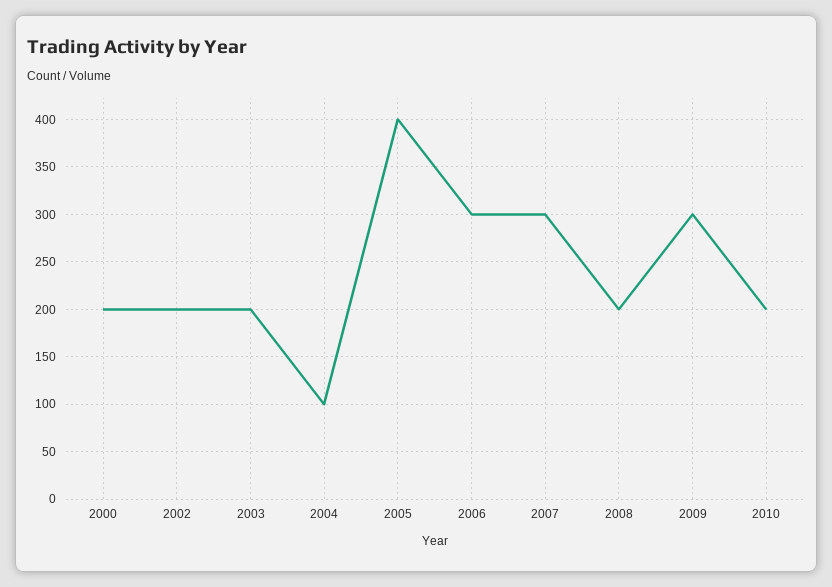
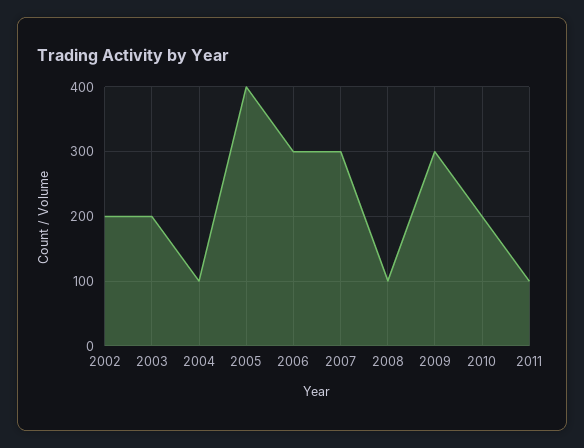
2000: 200 -> none
2008: 200 -> 100
2011: none -> 100

